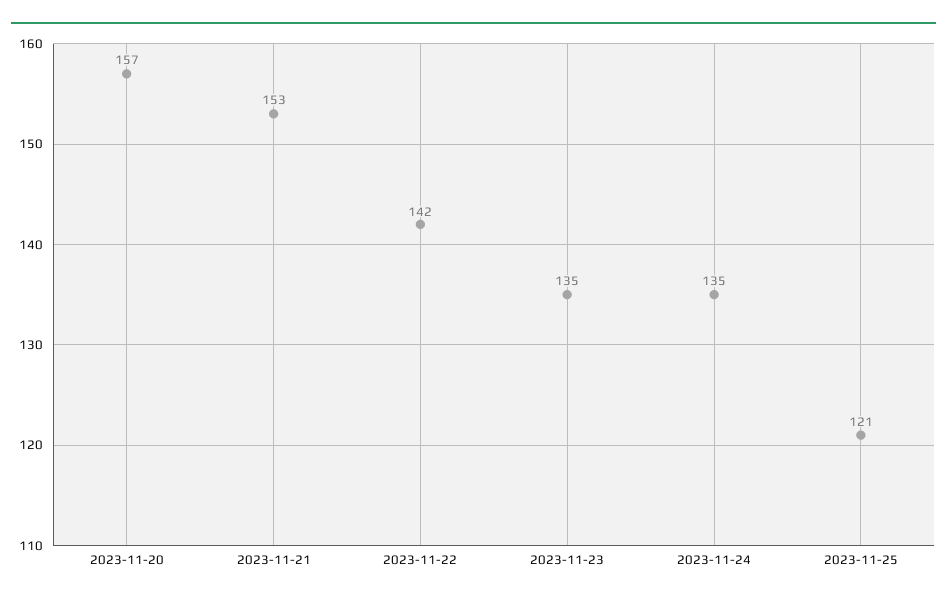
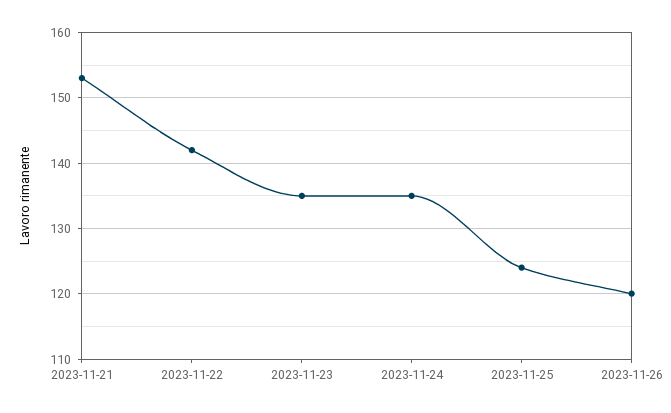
2023-11-20: 157 -> none
2023-11-25: 121 -> 124
2023-11-26: none -> 120

